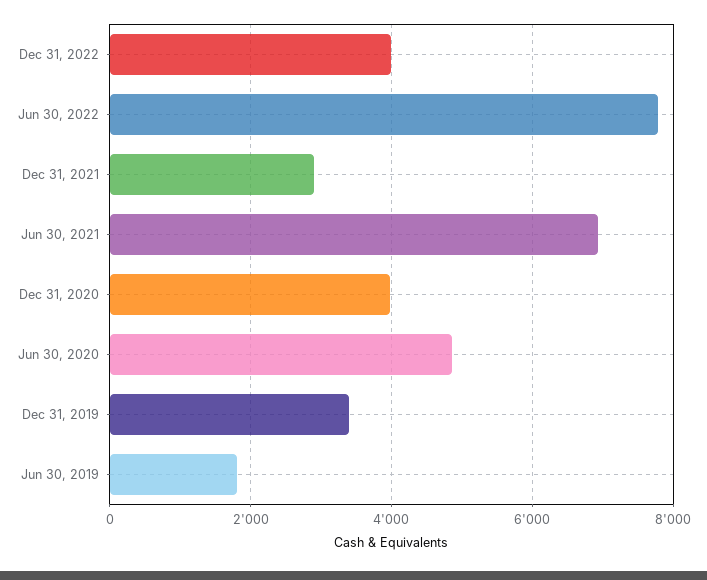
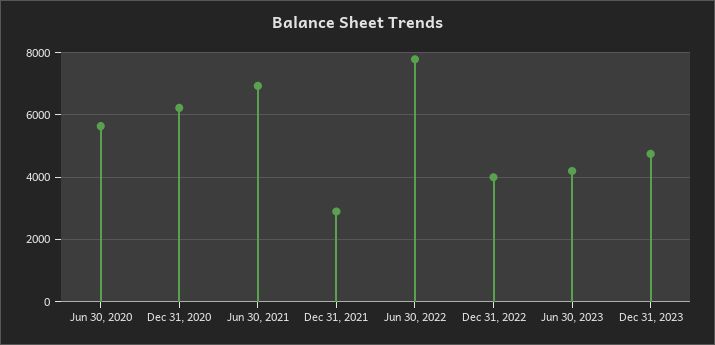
Dec 31, 2020: 4000 -> 6200
Jun 30, 2020: 4800 -> 5600
Dec 31, 2019: 3400 -> none
Jun 30, 2019: 1800 -> none
Jun 30, 2023: none -> 4200
Dec 31, 2023: none -> 4800

